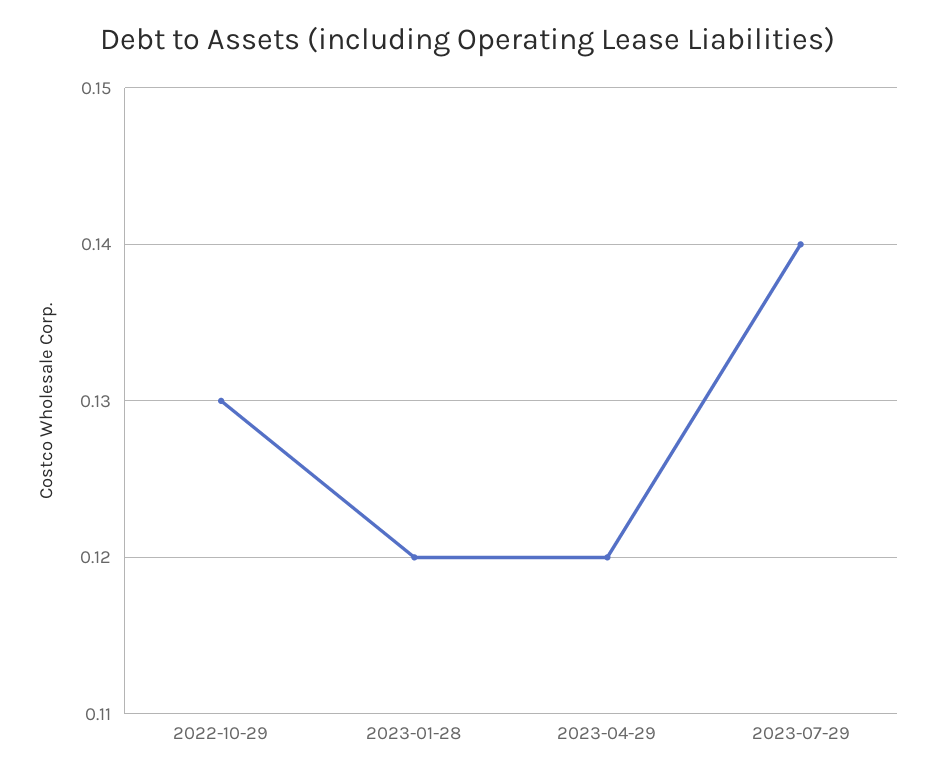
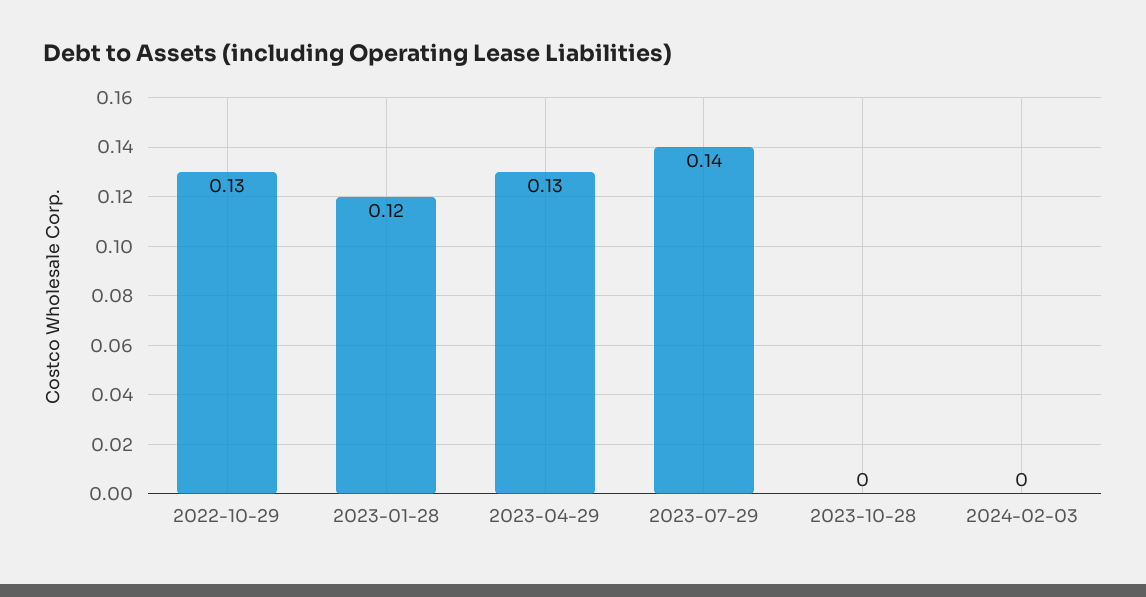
2023-04-29: 0.12 -> 0.13
2023-10-28: none -> 0
2024-02-03: none -> 0

